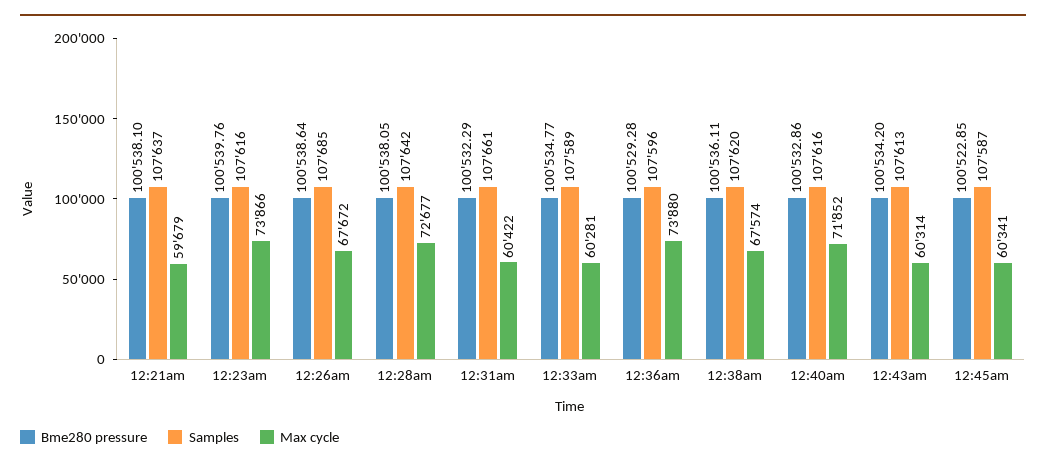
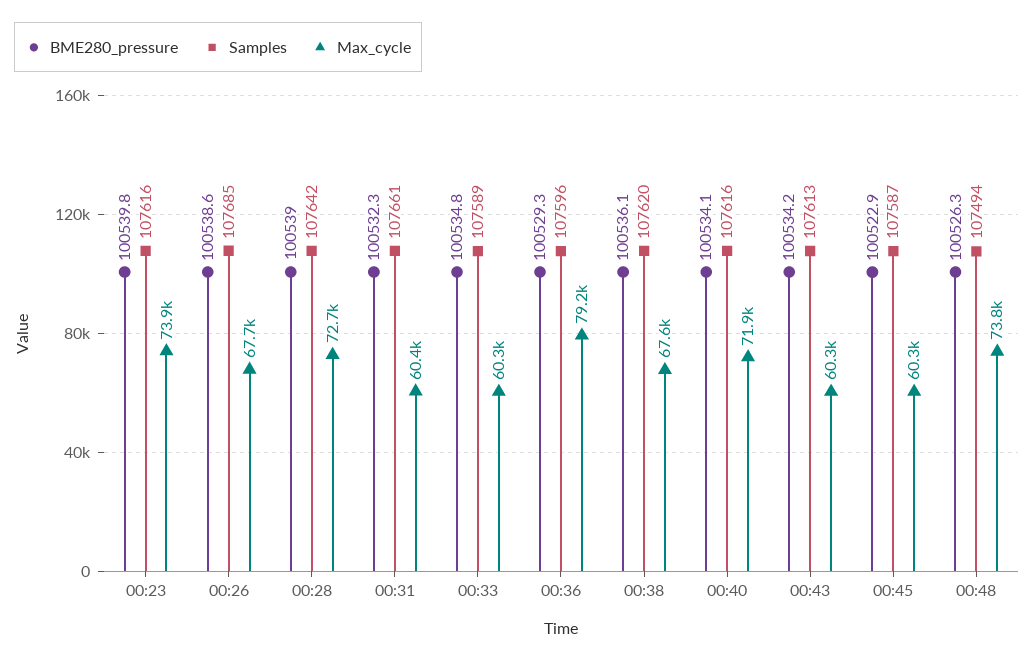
Bme280 pressure, 12:21am: 100538.1 -> none
Samples, 12:21am: 107637 -> none
Max cycle, 12:21am: 59679 -> none
Bme280 pressure, 12:28am: 100538.05 -> 100539
Max cycle, 12:36am: 73880 -> 79200
Bme280 pressure, 12:40am: 100532.86 -> 100534.1
Bme280 pressure, 00:48: none -> 100526.3
Samples, 00:48: none -> 107494
Max cycle, 00:48: none -> 73800

